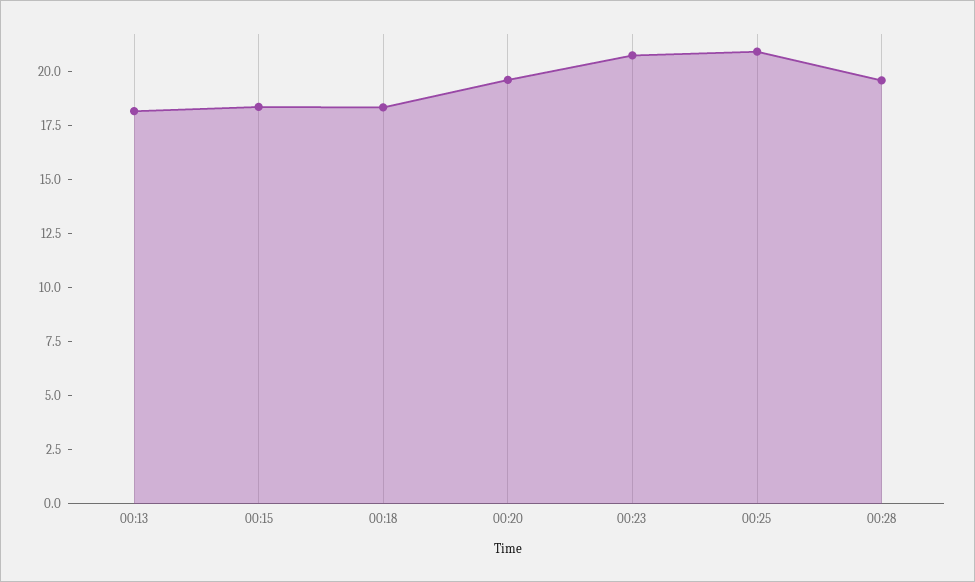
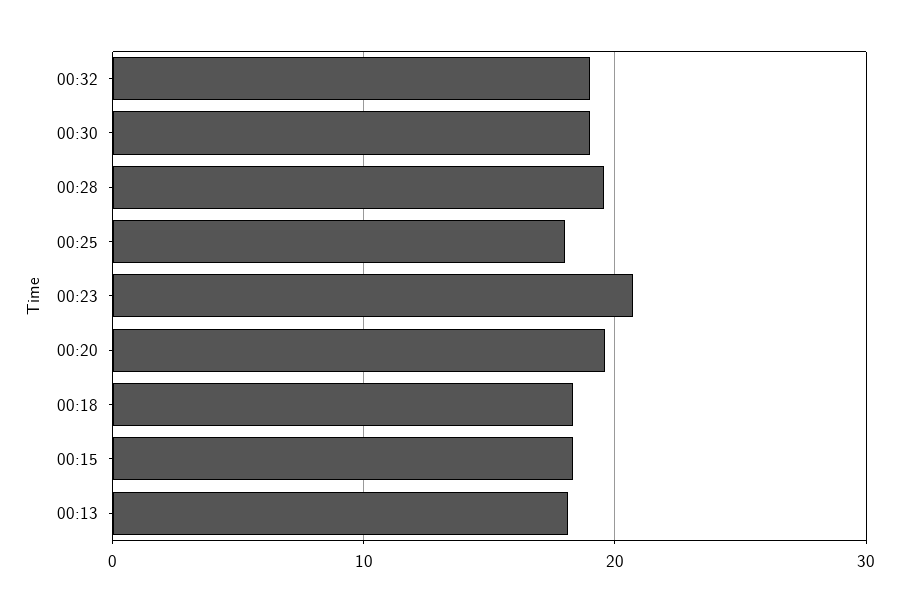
00:25: 21 -> 18
00:32: none -> 19
00:30: none -> 19

